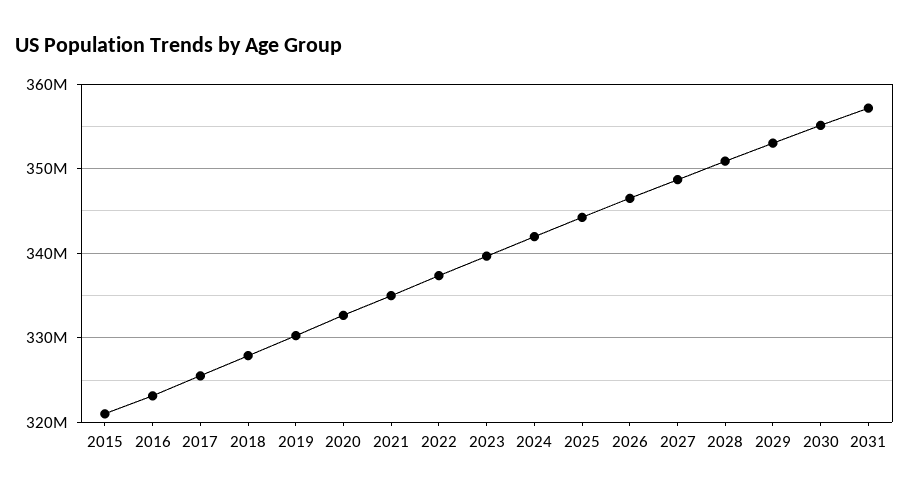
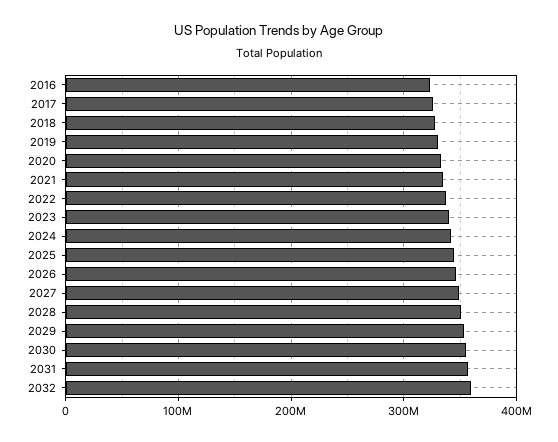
2015: 321000000 -> none
2032: none -> 360000000

